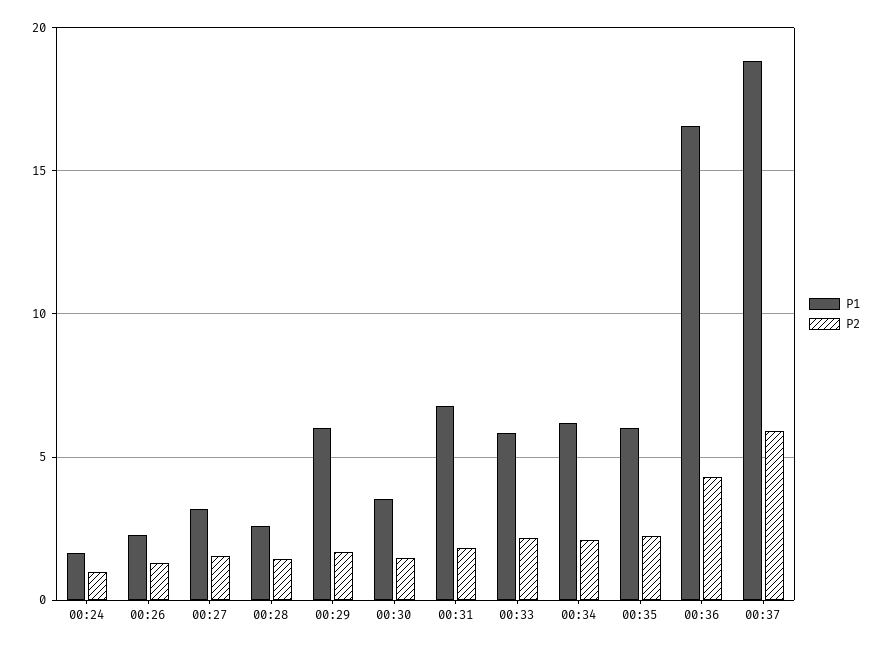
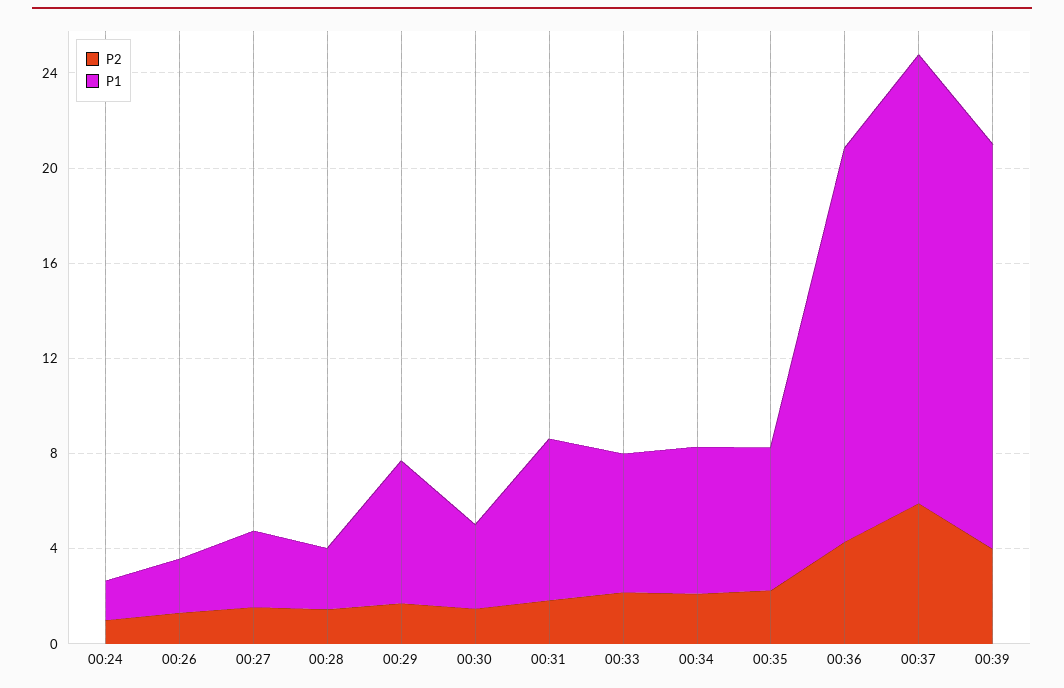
P2, 00:39: none -> 4
P1, 00:39: none -> 17

